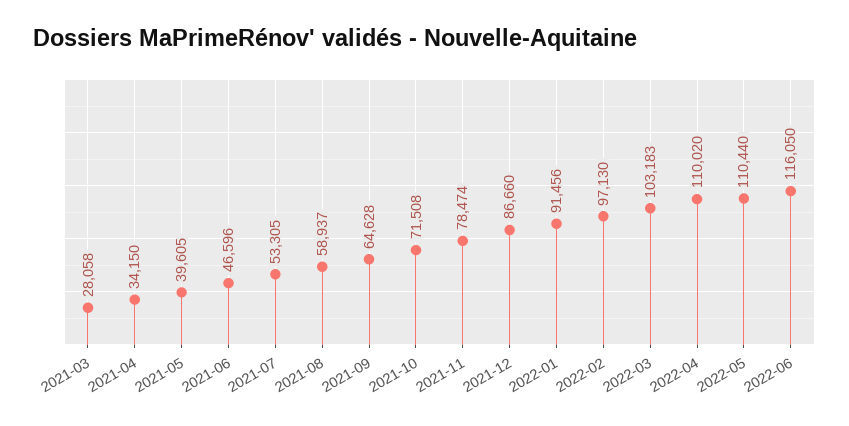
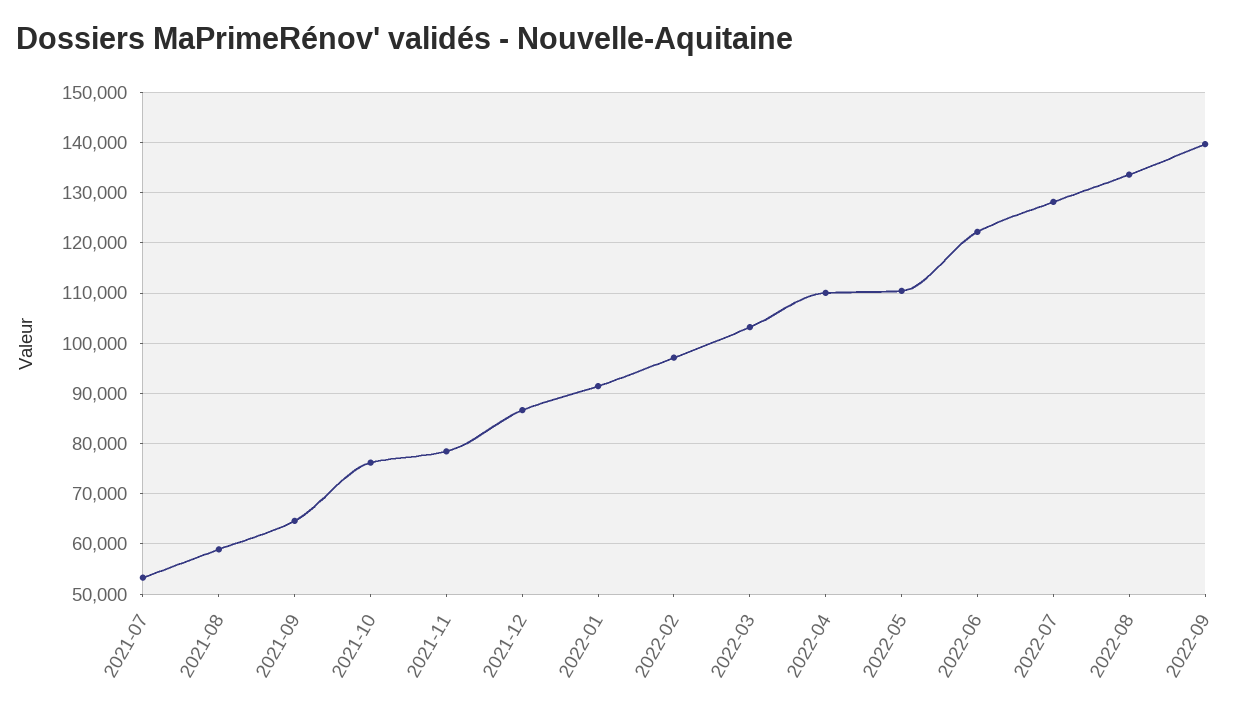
2021-03: 28058 -> none
2021-04: 34150 -> none
2021-05: 39605 -> none
2021-06: 46596 -> none
2021-10: 71508 -> 76000
2022-06: 116050 -> 122000
2022-07: none -> 128000
2022-08: none -> 134000
2022-09: none -> 140000

